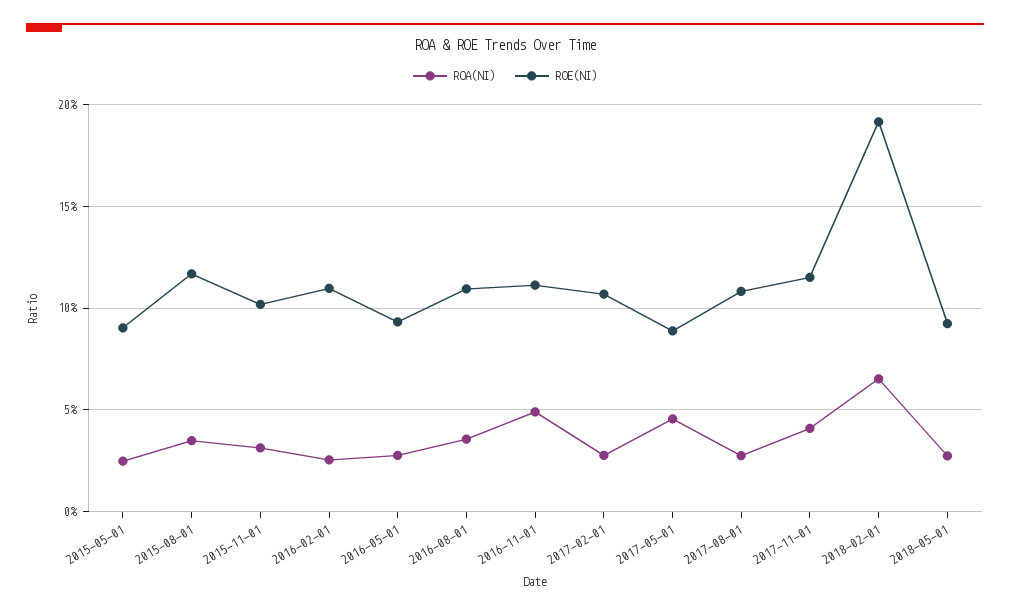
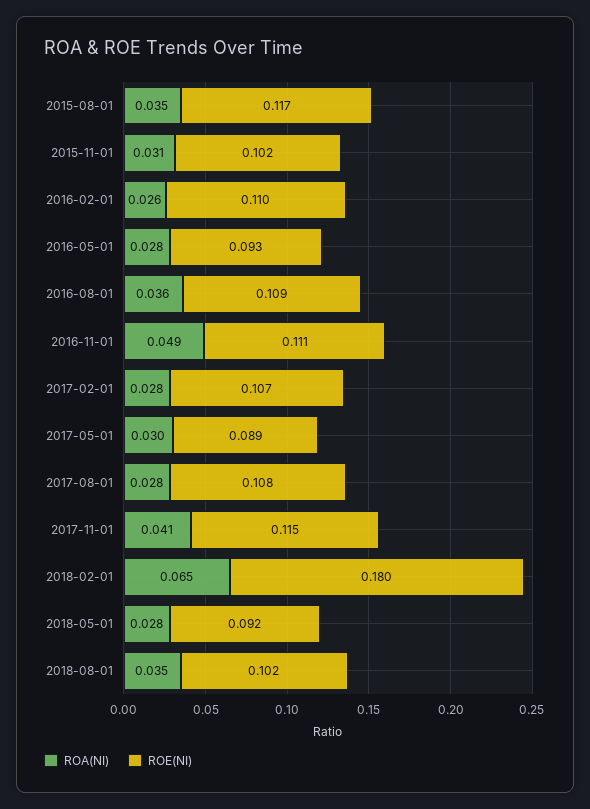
ROA(NI), 2015-05-01: 0.025 -> none
ROE(NI), 2015-05-01: 0.09 -> none
ROA(NI), 2017-05-01: 0.045 -> 0.03
ROE(NI), 2018-02-01: 0.19 -> 0.18
ROA(NI), 2018-08-01: none -> 0.035
ROE(NI), 2018-08-01: none -> 0.102

